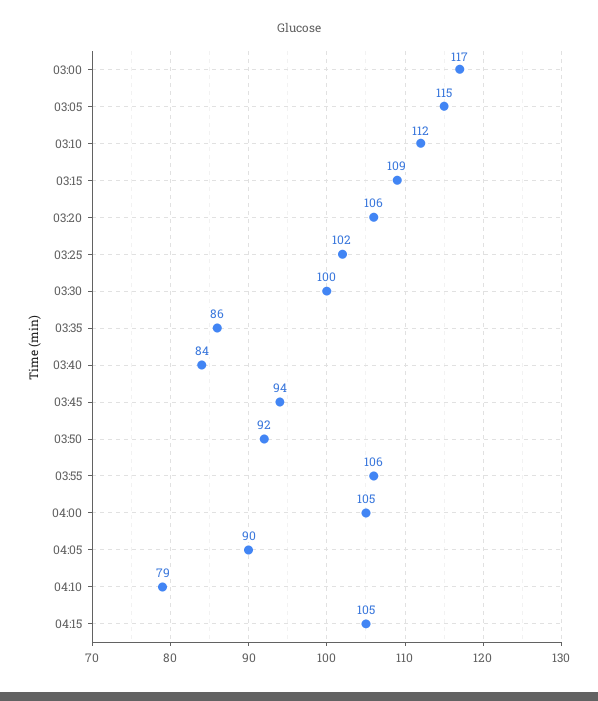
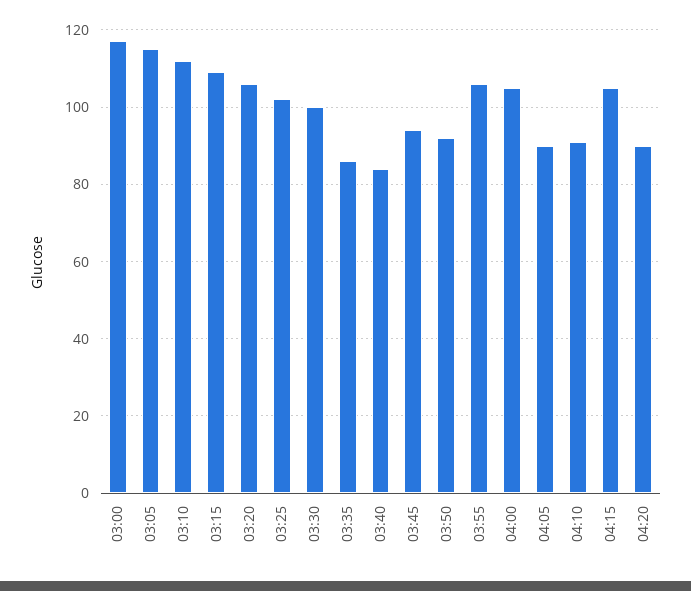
04:10: 79 -> 90
04:20: none -> 90

